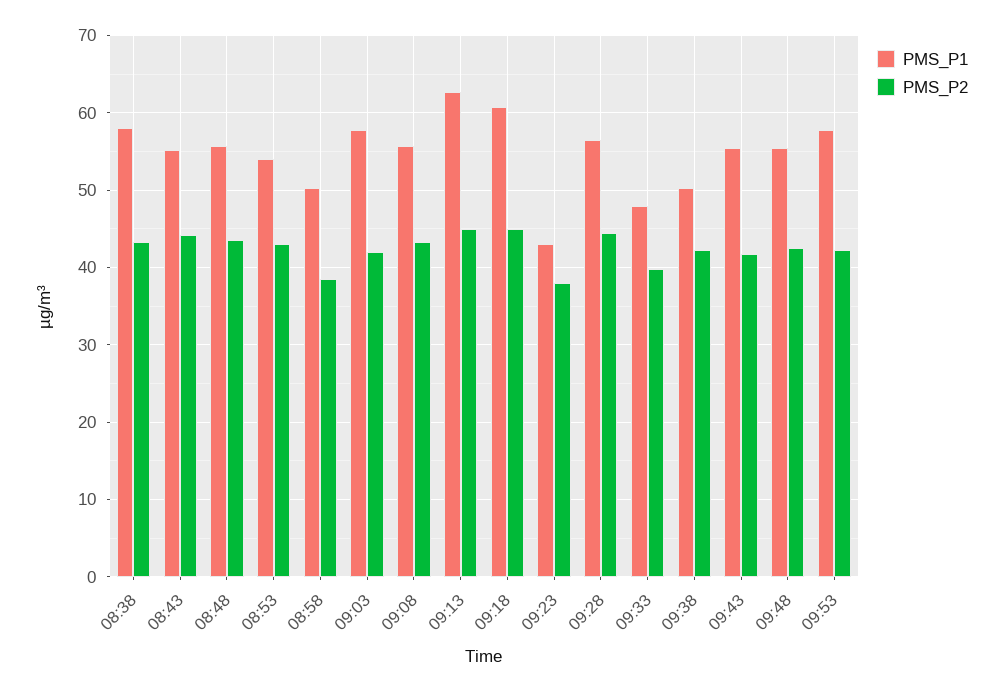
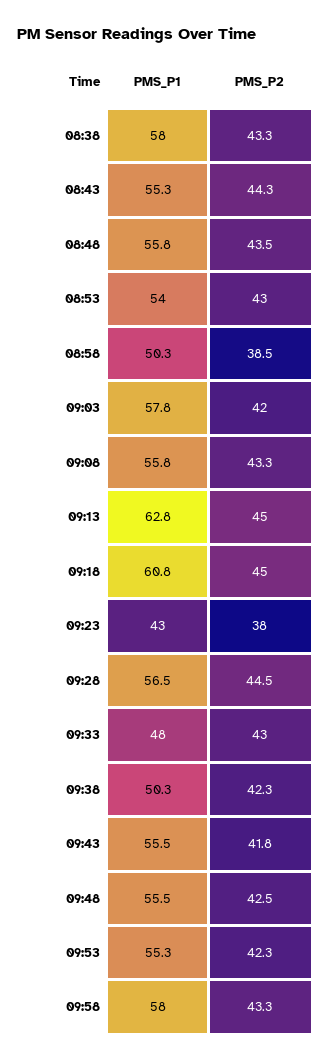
PMS_P2, 09:33: 40 -> 43
PMS_P1, 09:53: 58 -> 55.3
PMS_P1, 09:58: none -> 58
PMS_P2, 09:58: none -> 43.3

